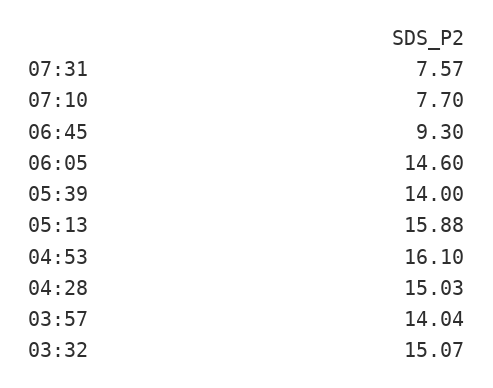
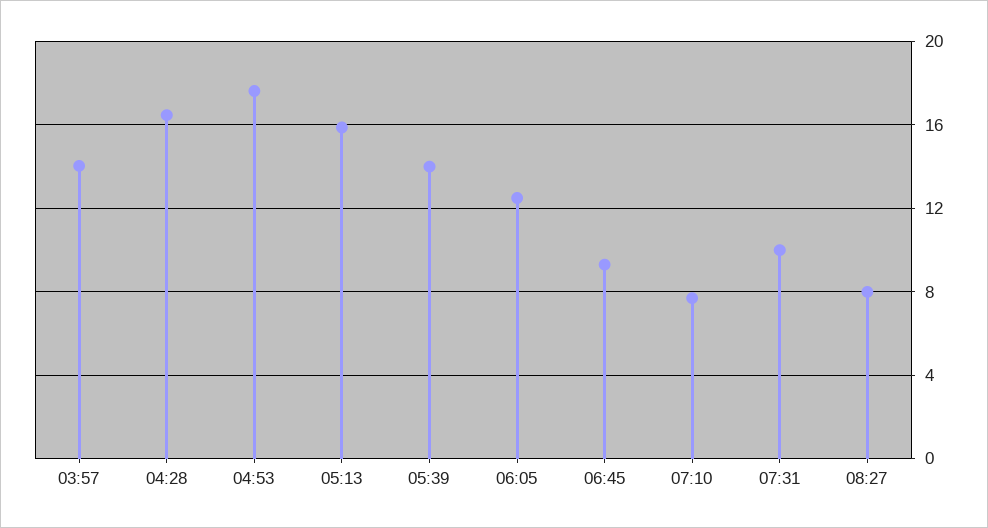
07:31: 7.57 -> 10
06:05: 14.6 -> 12.5
04:53: 16.1 -> 17.5
04:28: 15.03 -> 16.5
03:32: 15.07 -> none
08:27: none -> 8

